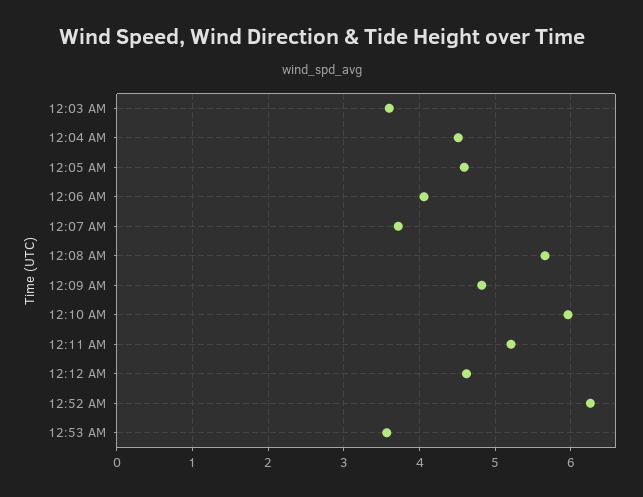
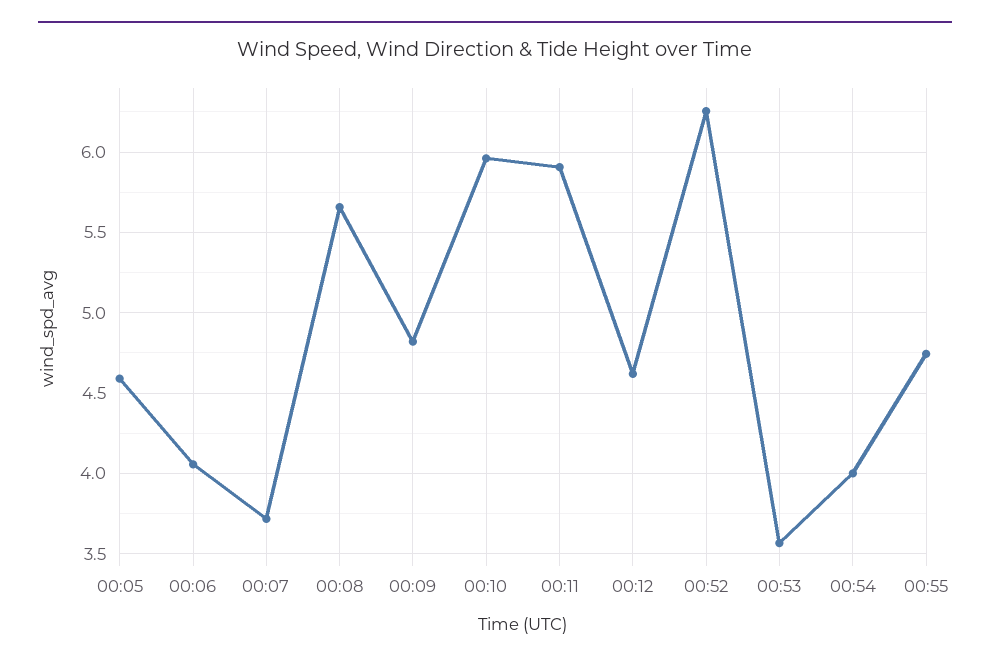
12:03 AM: 3.6 -> none
12:04 AM: 4.5 -> none
12:11 AM: 5.2 -> 5.9
00:54: none -> 4
00:55: none -> 4.75

